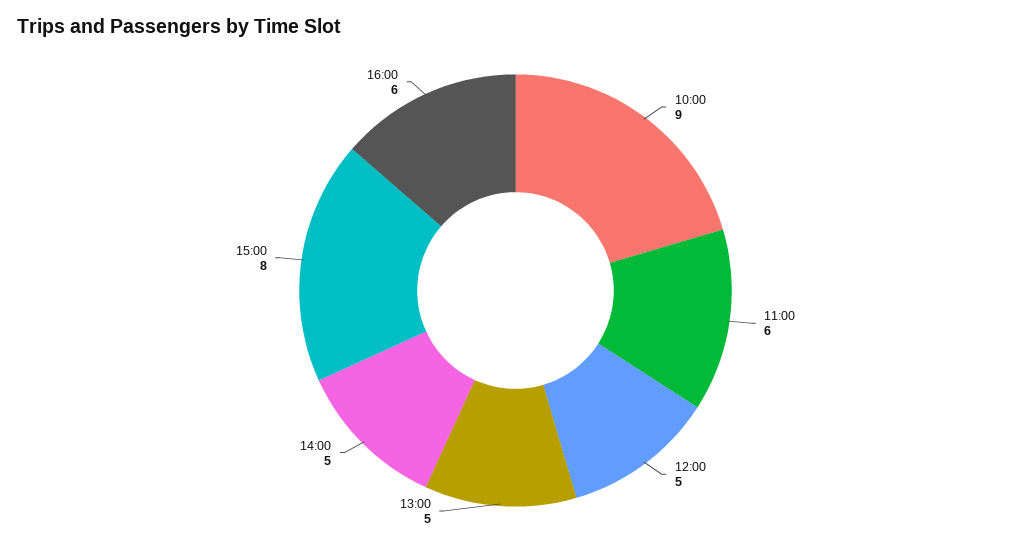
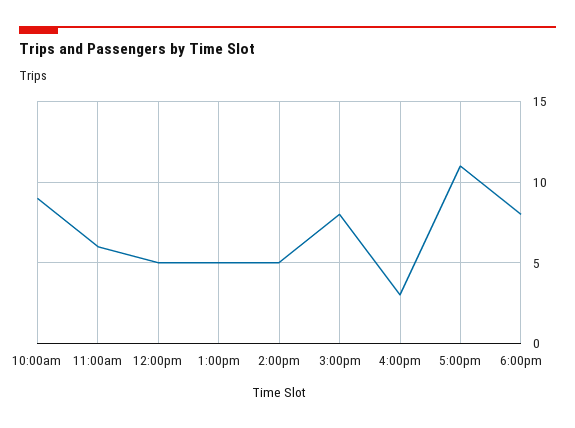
16:00: 6 -> 3
5:00pm: none -> 11
6:00pm: none -> 8

